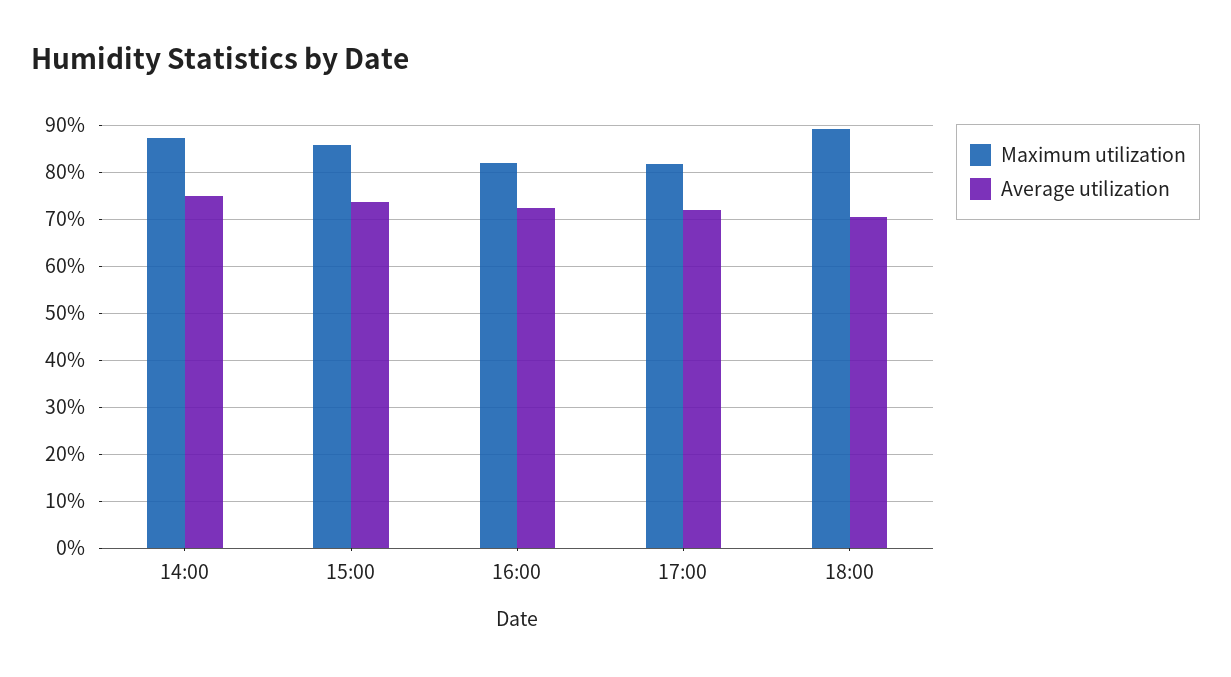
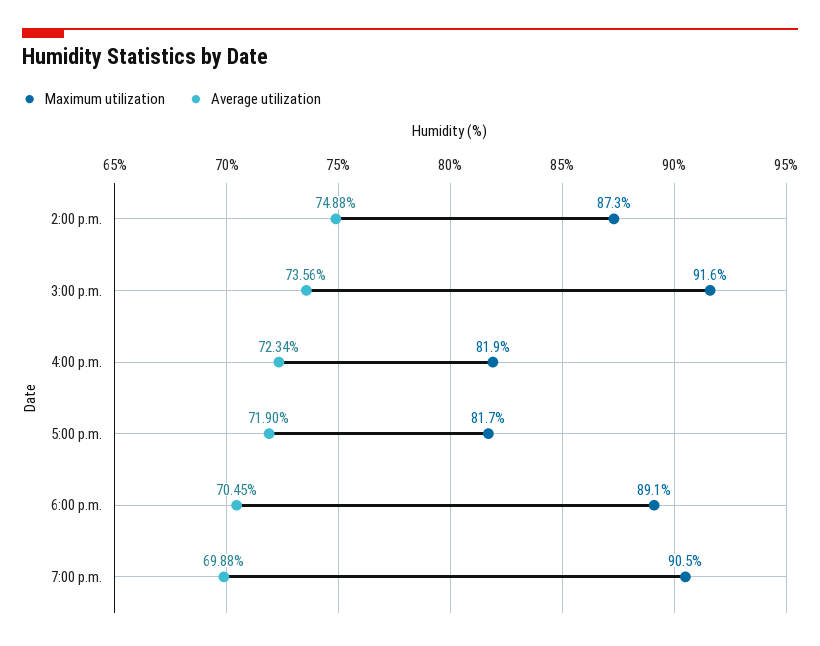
Maximum utilization, 15:00: 86 -> 91.6
Maximum utilization, 7:00 p.m.: none -> 90.5
Average utilization, 7:00 p.m.: none -> 69.88

